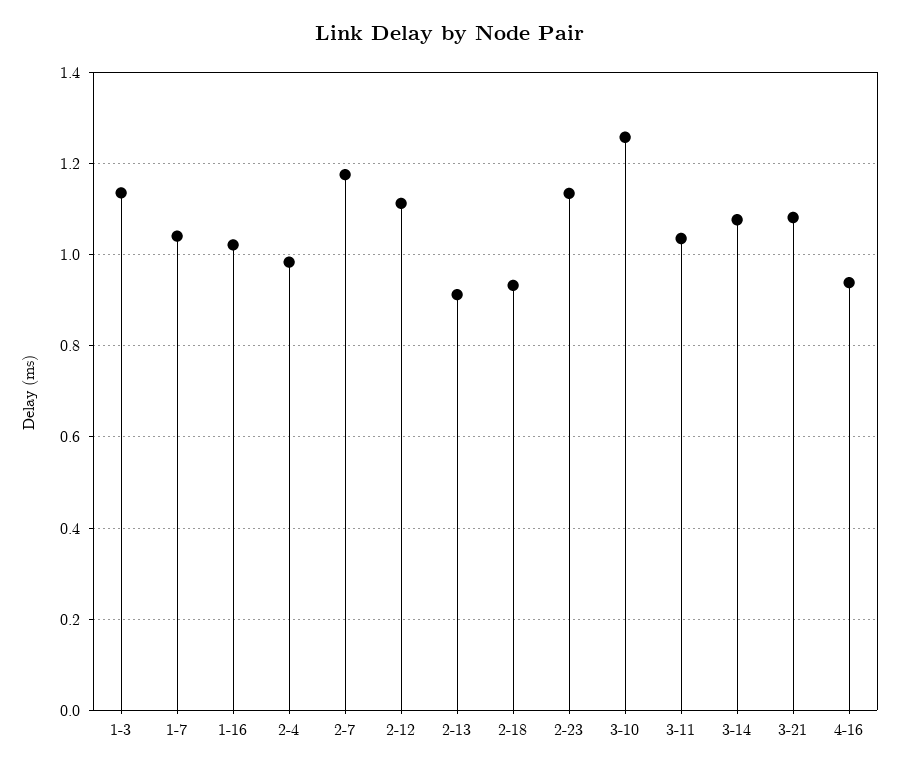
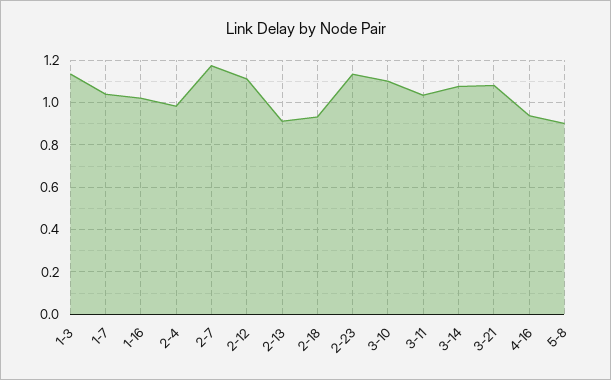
3-10: 1.26 -> 1.1
5-8: none -> 0.9

